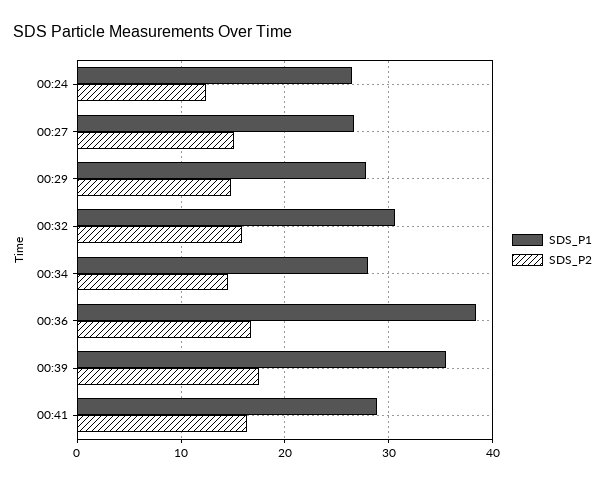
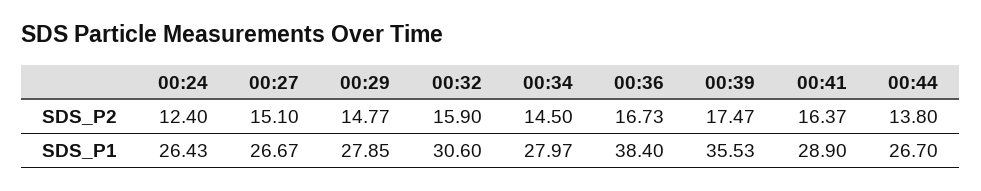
SDS_P2, 00:44: none -> 13.8
SDS_P1, 00:44: none -> 26.7

